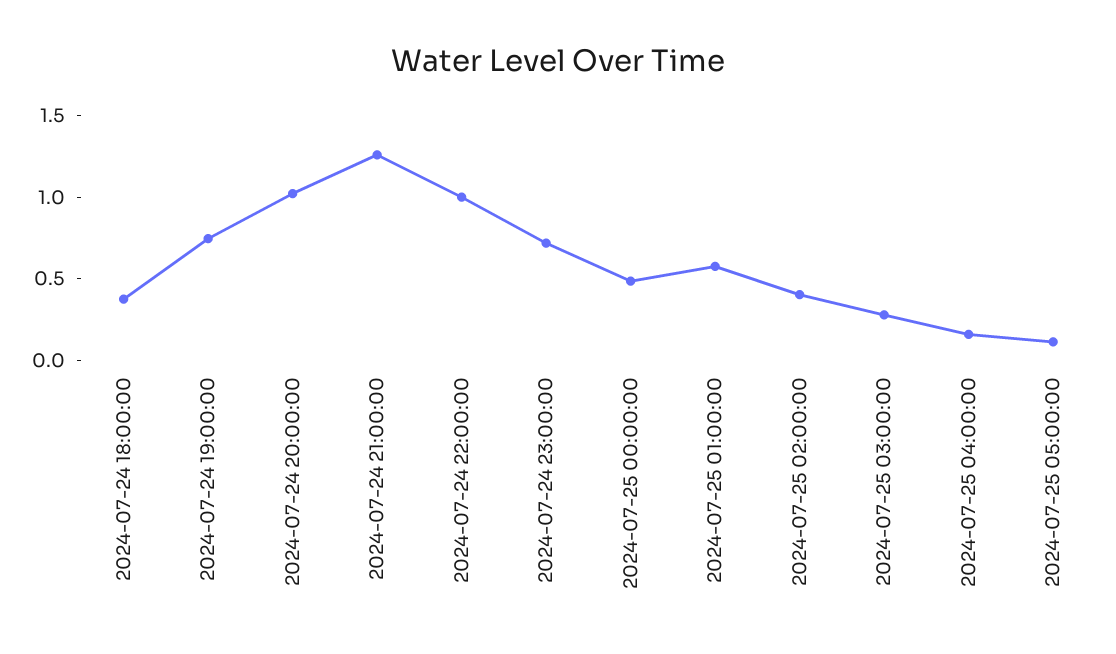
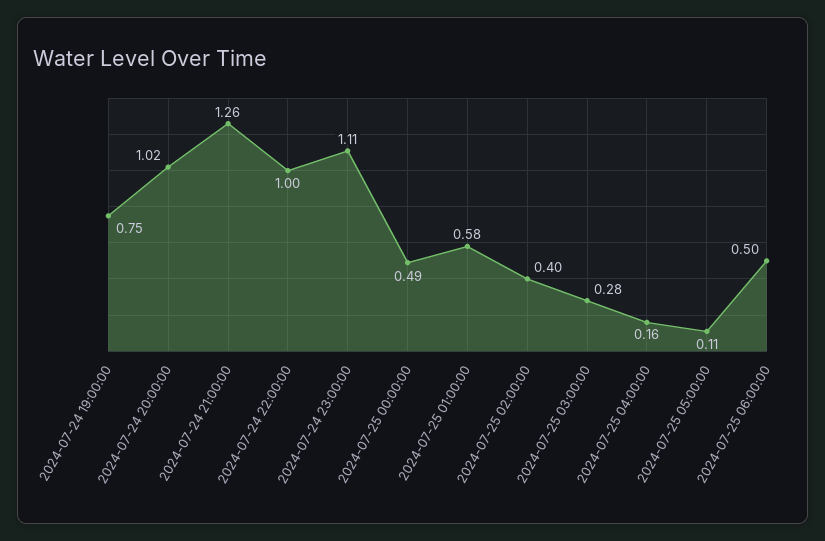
2024-07-24 18:00:00: 0.4 -> none
2024-07-24 23:00:00: 0.7 -> 1.11
2024-07-25 06:00:00: none -> 0.5

